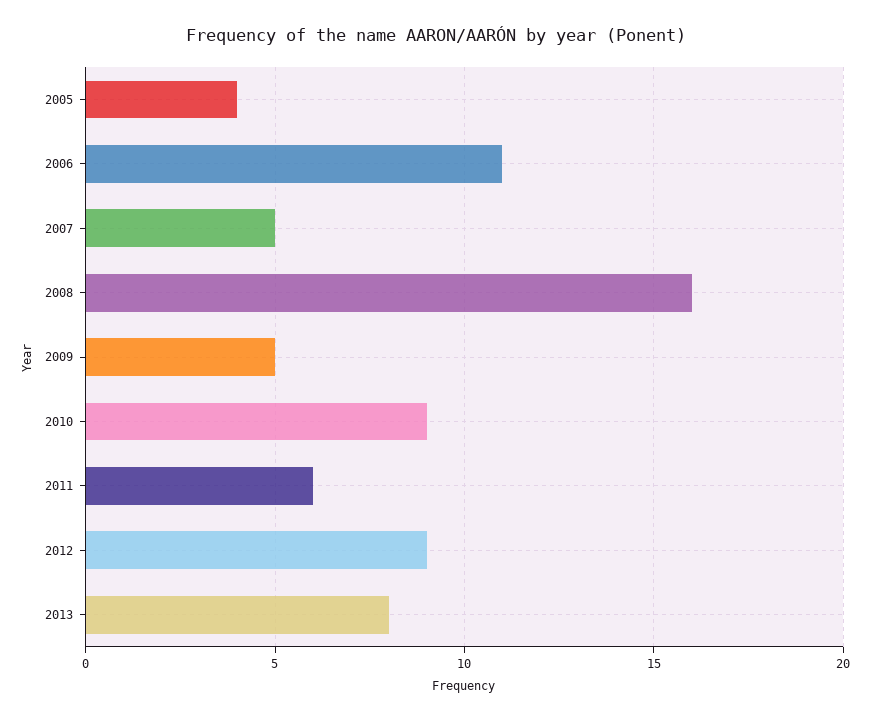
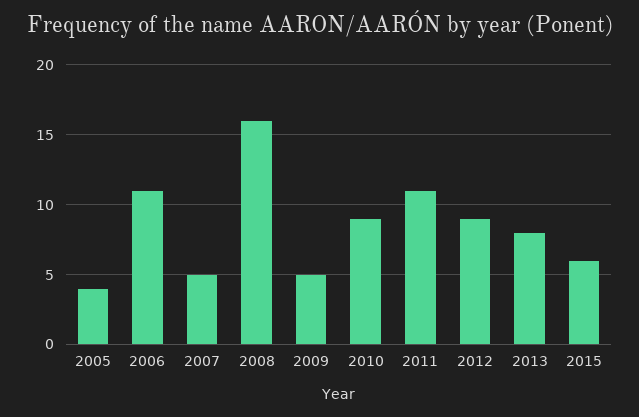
2011: 6 -> 11
2015: none -> 6

